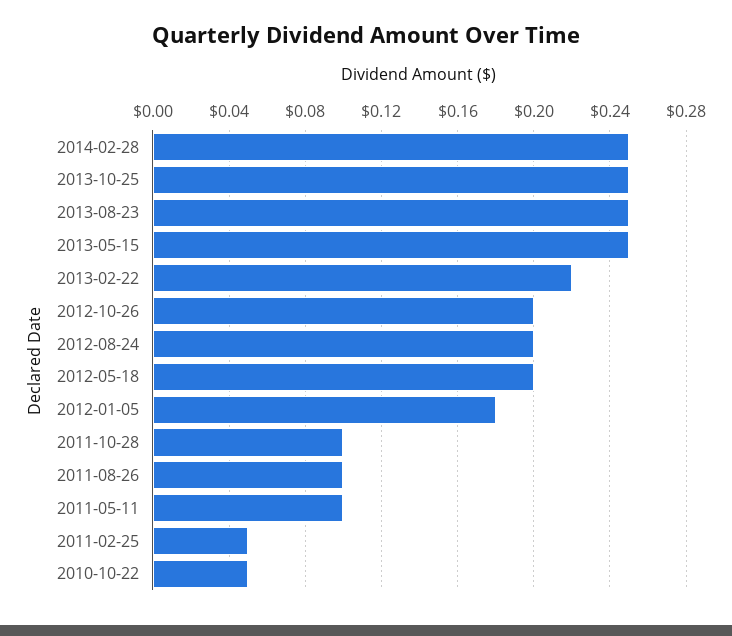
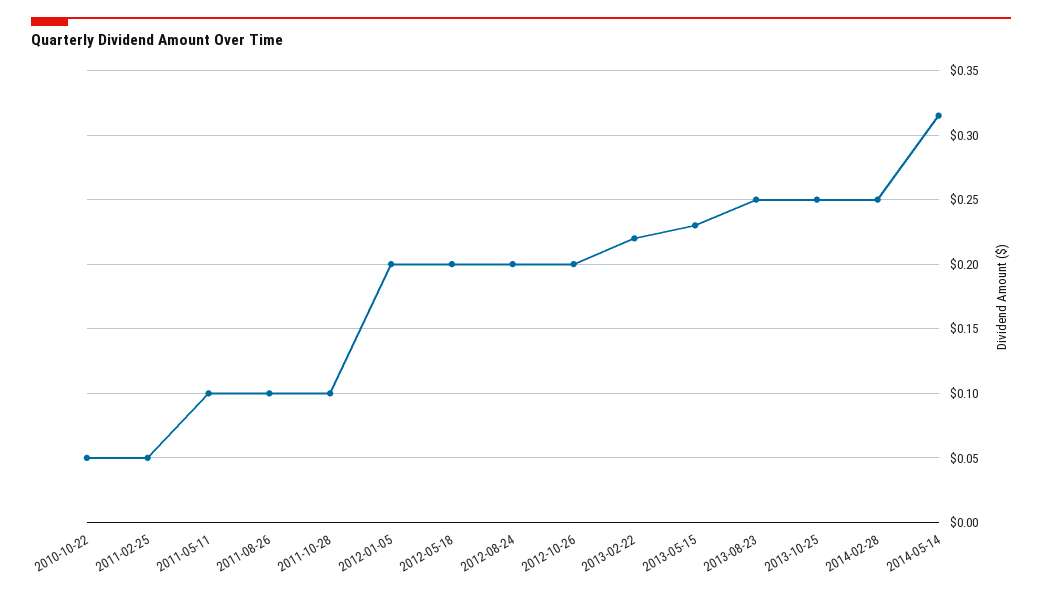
2013-05-15: 0.25 -> 0.23
2012-01-05: 0.18 -> 0.2
2014-05-14: none -> 0.315

